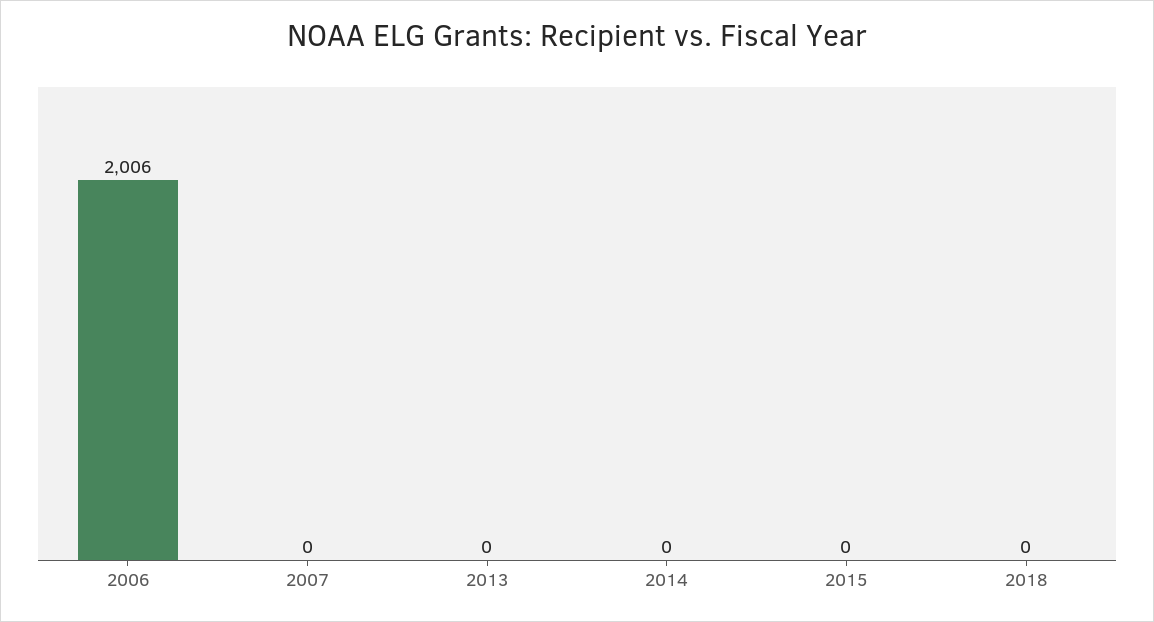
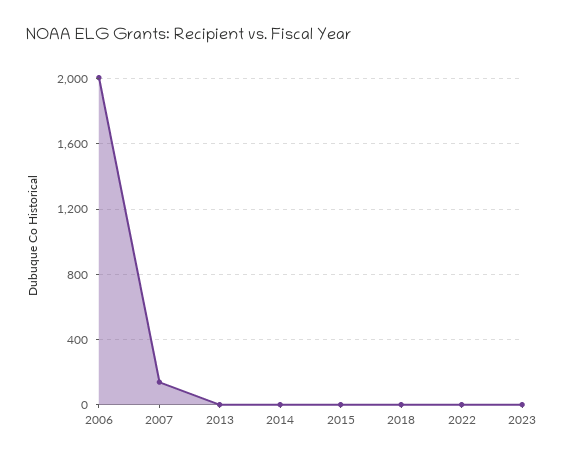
2007: 0 -> 150
2022: none -> 0
2023: none -> 0

